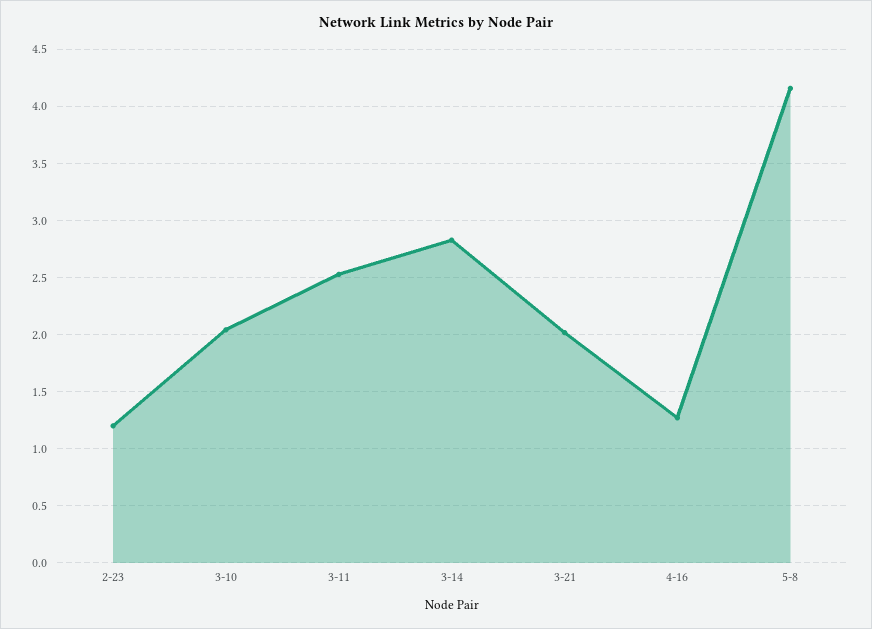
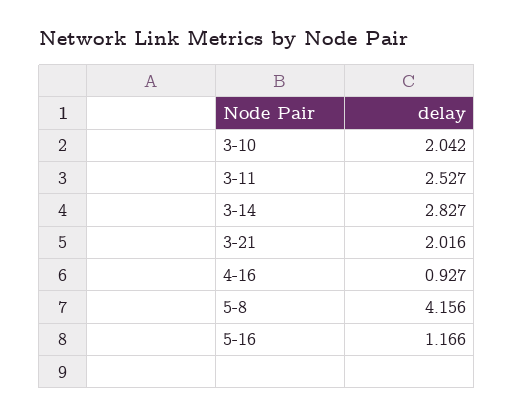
2-23: 1.2 -> none
4-16: 1.3 -> 0.927
5-16: none -> 1.166

